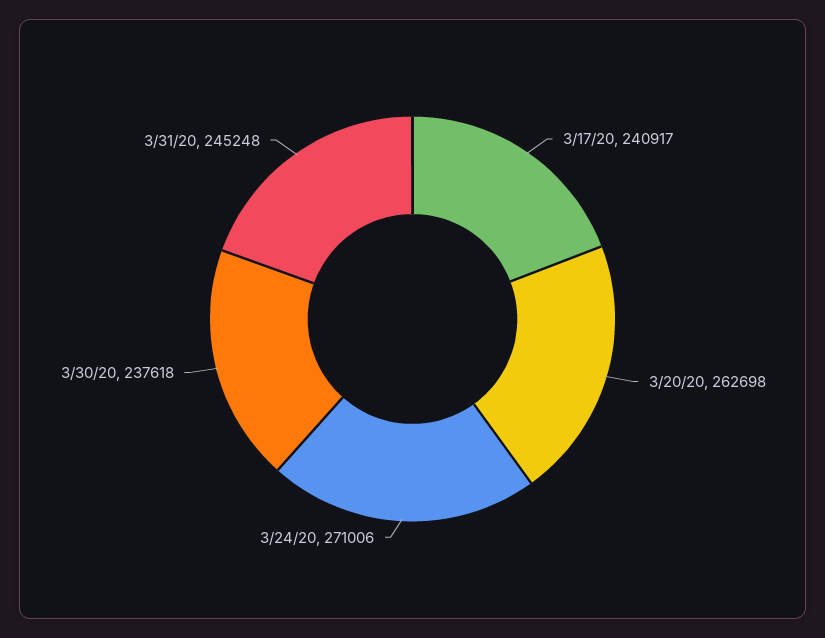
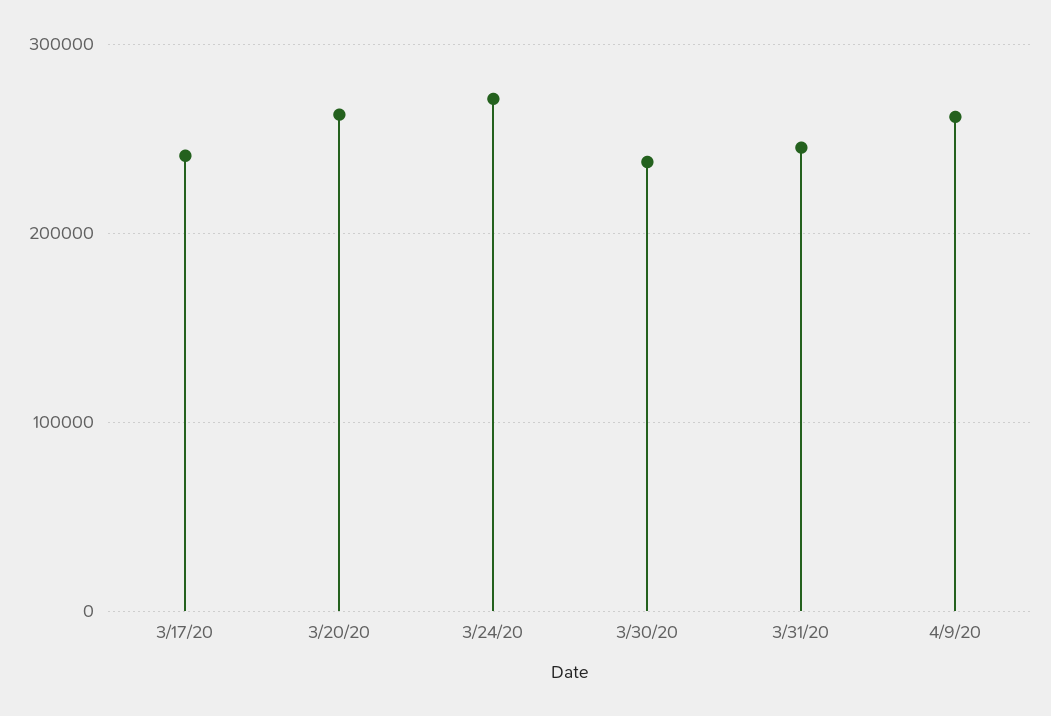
4/9/20: none -> 260000

